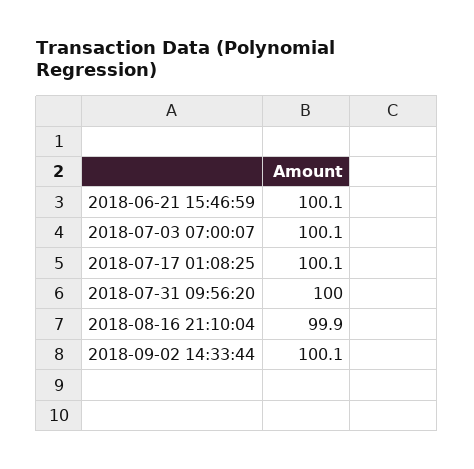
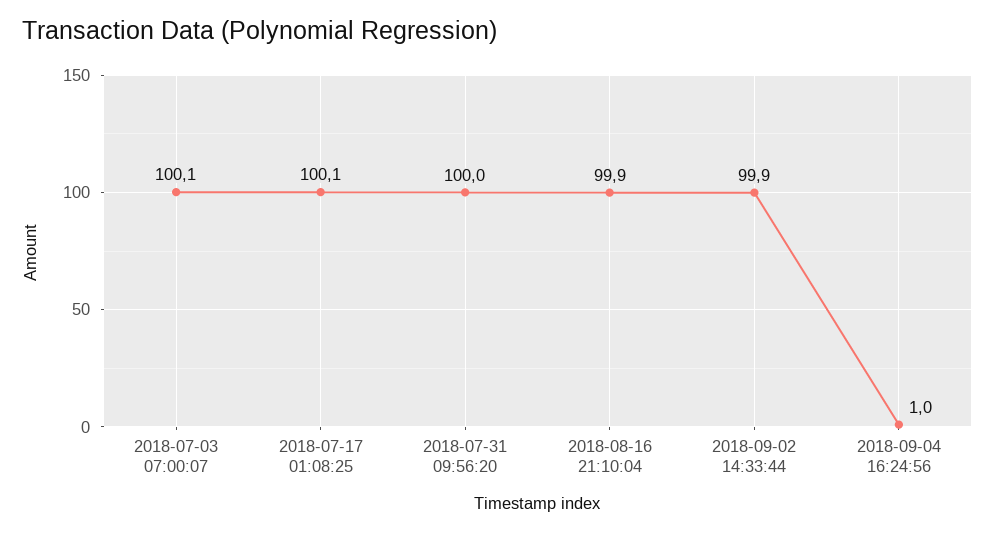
2018-06-21 15:46:59: 100.1 -> none
2018-09-02 14:33:44: 100.1 -> 99.9
2018-09-04 16:24:56: none -> 1

